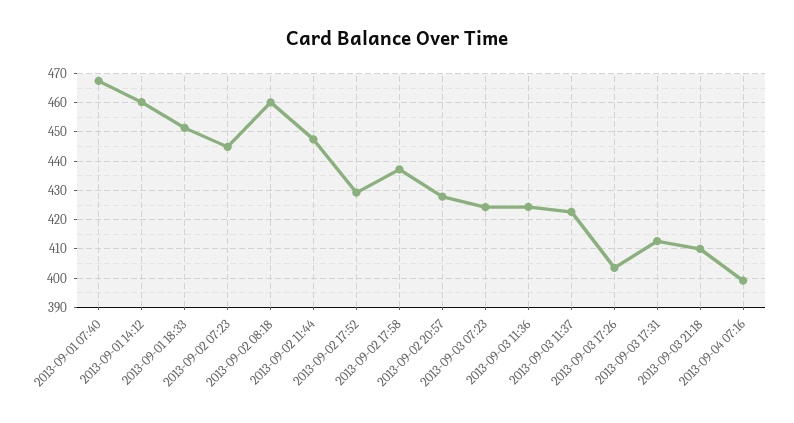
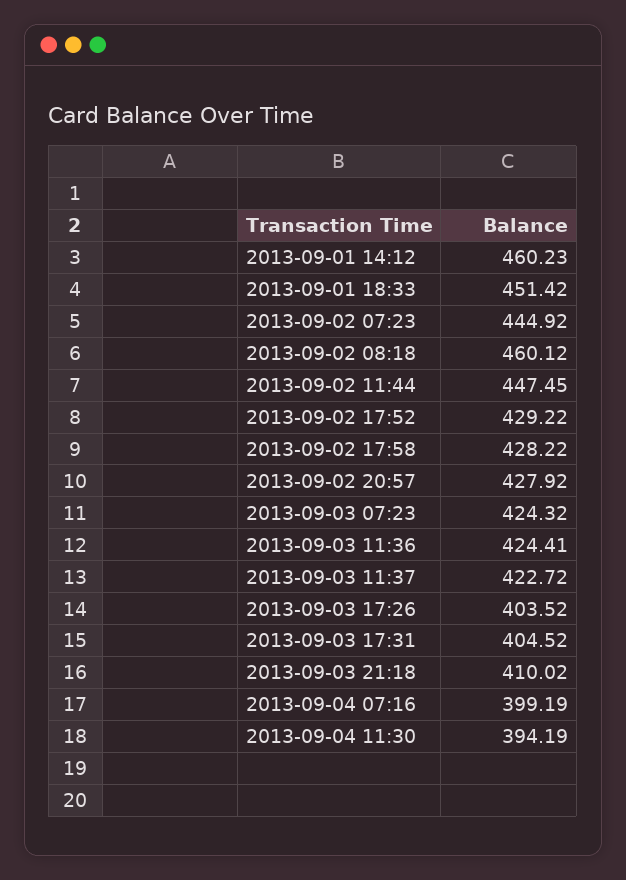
2013-09-01 07:40: 467.5 -> none
2013-09-02 17:58: 437.5 -> 428.22
2013-09-03 17:31: 412.5 -> 404.52
2013-09-04 11:30: none -> 394.19

